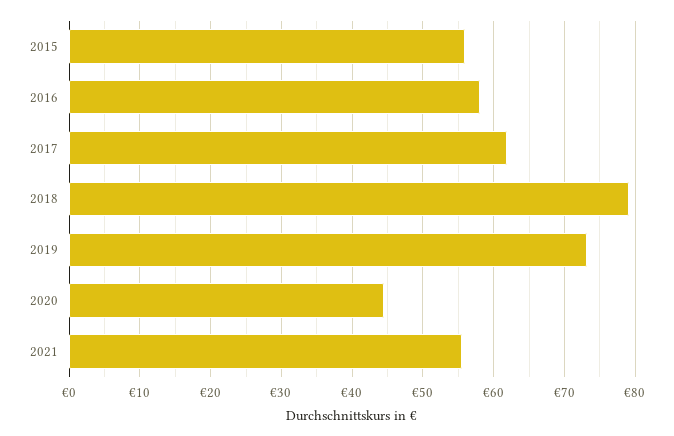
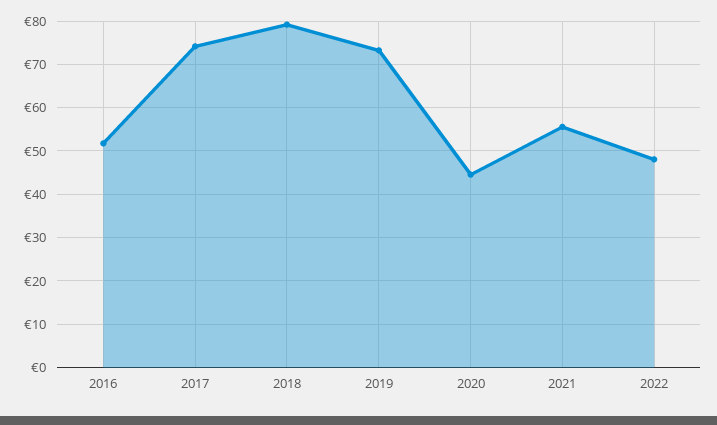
2015: 56 -> none
2016: 58 -> 52
2017: 62 -> 74
2022: none -> 48

